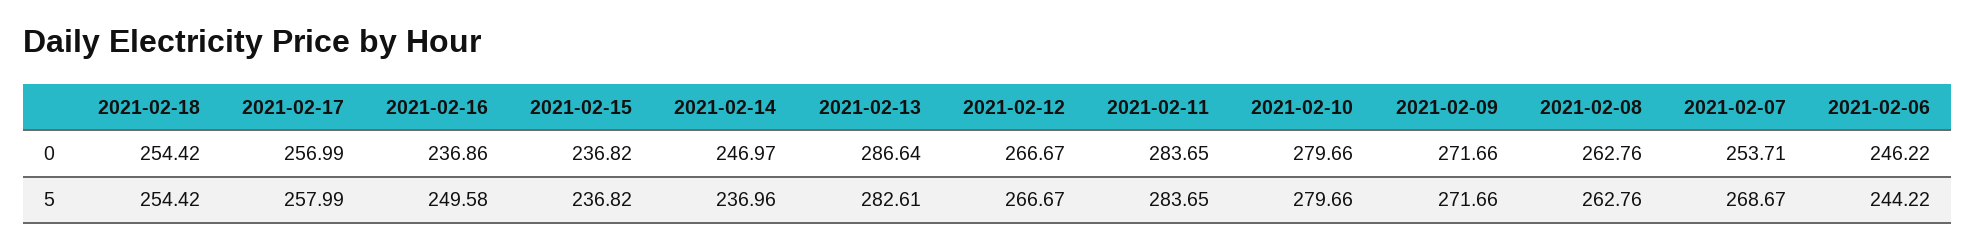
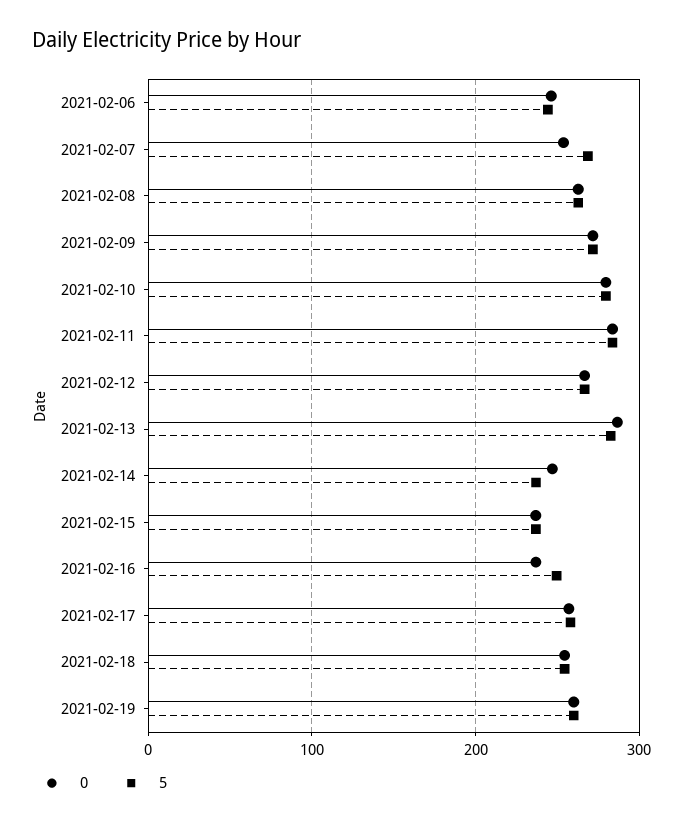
0, 2021-02-19: none -> 260
5, 2021-02-19: none -> 260

